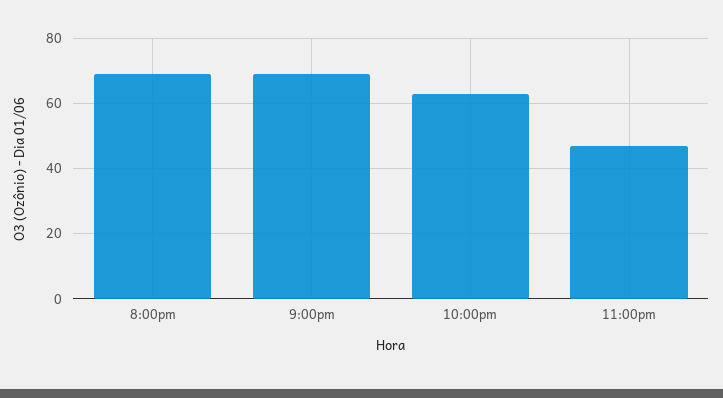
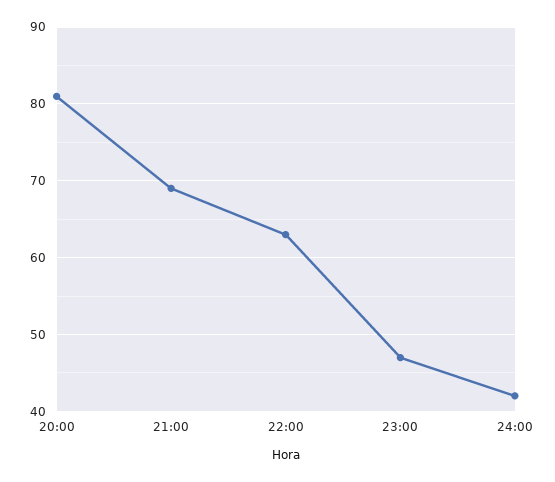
8:00pm: 70 -> 81
24:00: none -> 42

